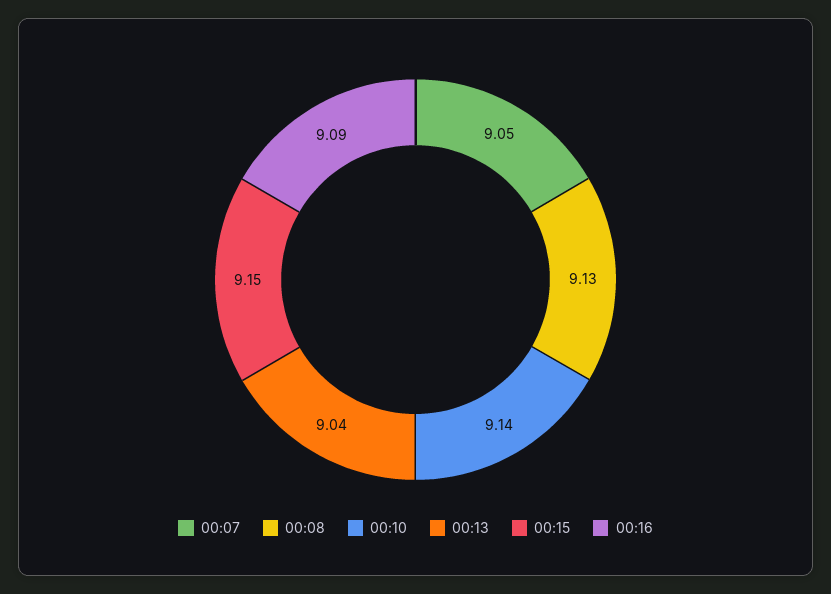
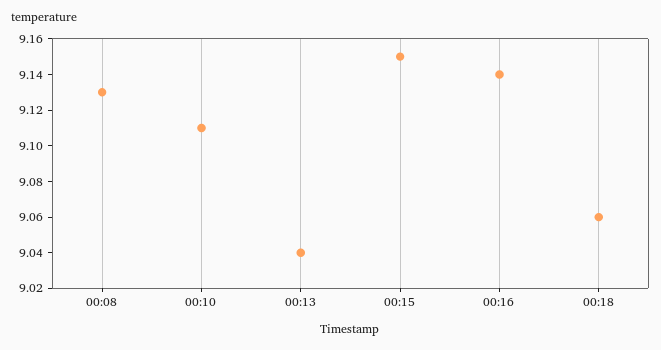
00:07: 9.05 -> none
00:10: 9.14 -> 9.11
00:16: 9.09 -> 9.14
00:18: none -> 9.06

